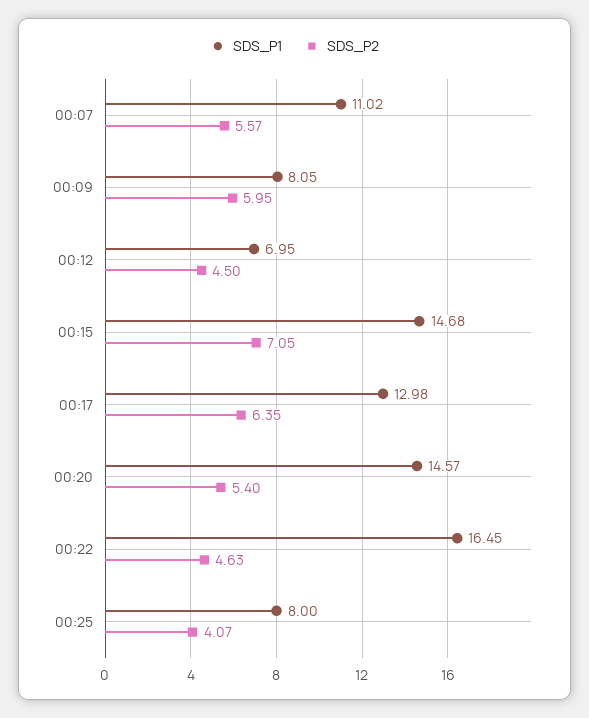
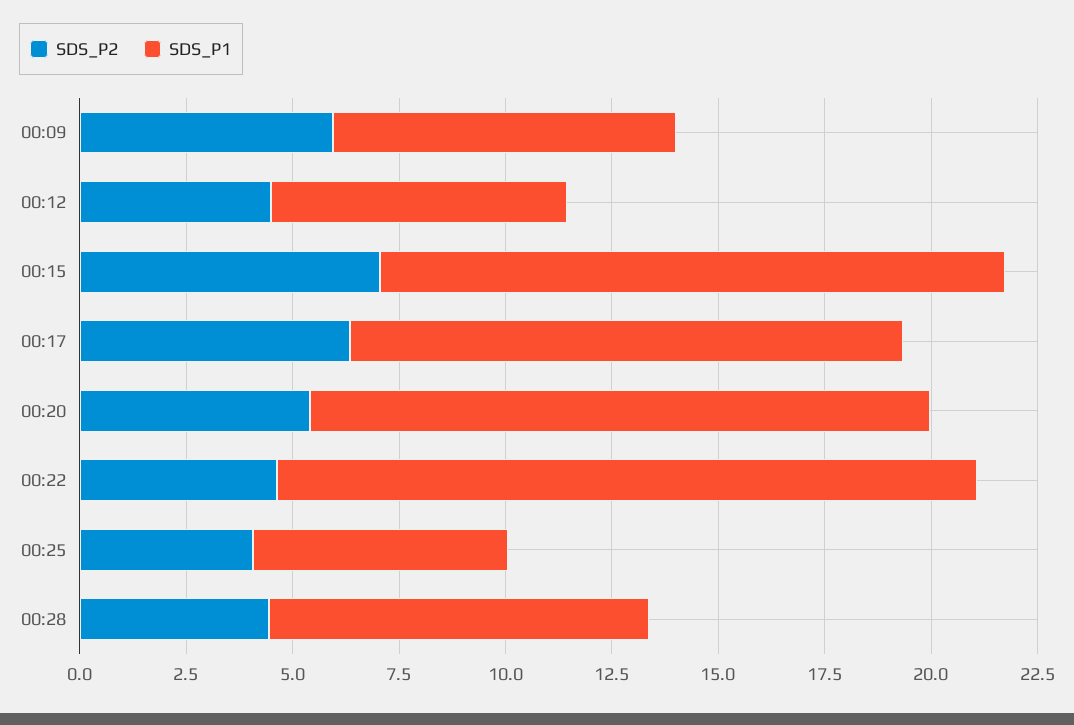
SDS_P1, 00:07: 11.02 -> none
SDS_P2, 00:07: 5.57 -> none
SDS_P1, 00:25: 8 -> 6
SDS_P2, 00:28: none -> 4.5
SDS_P1, 00:28: none -> 9

